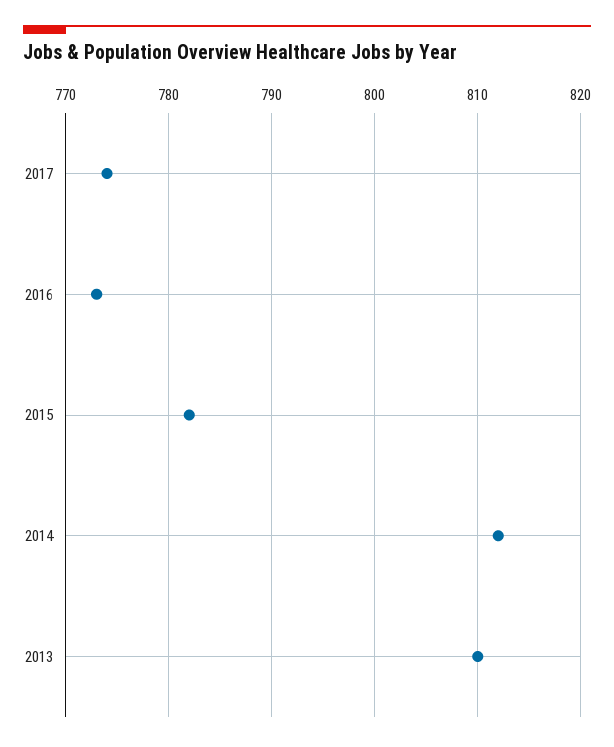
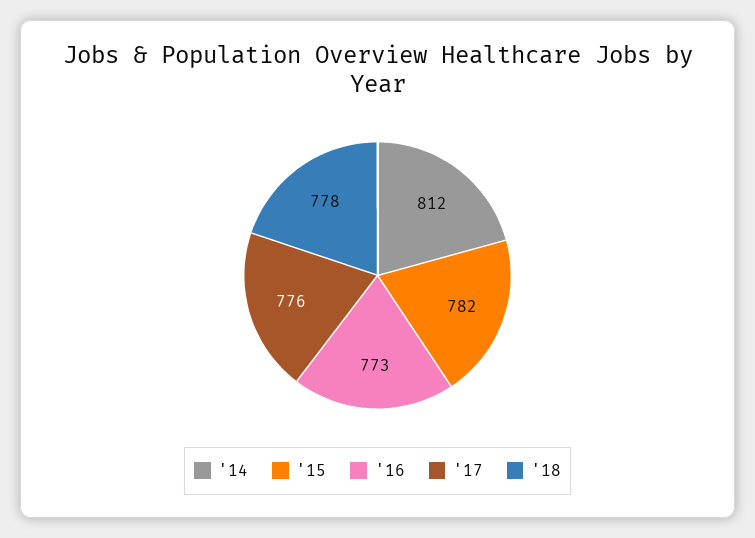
2017: 774 -> 776
2013: 810 -> none
'18: none -> 778

